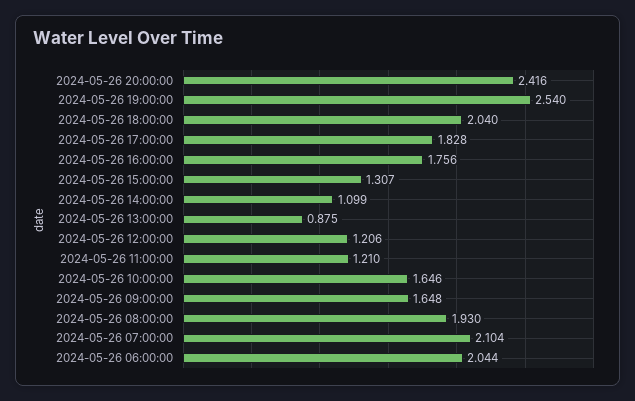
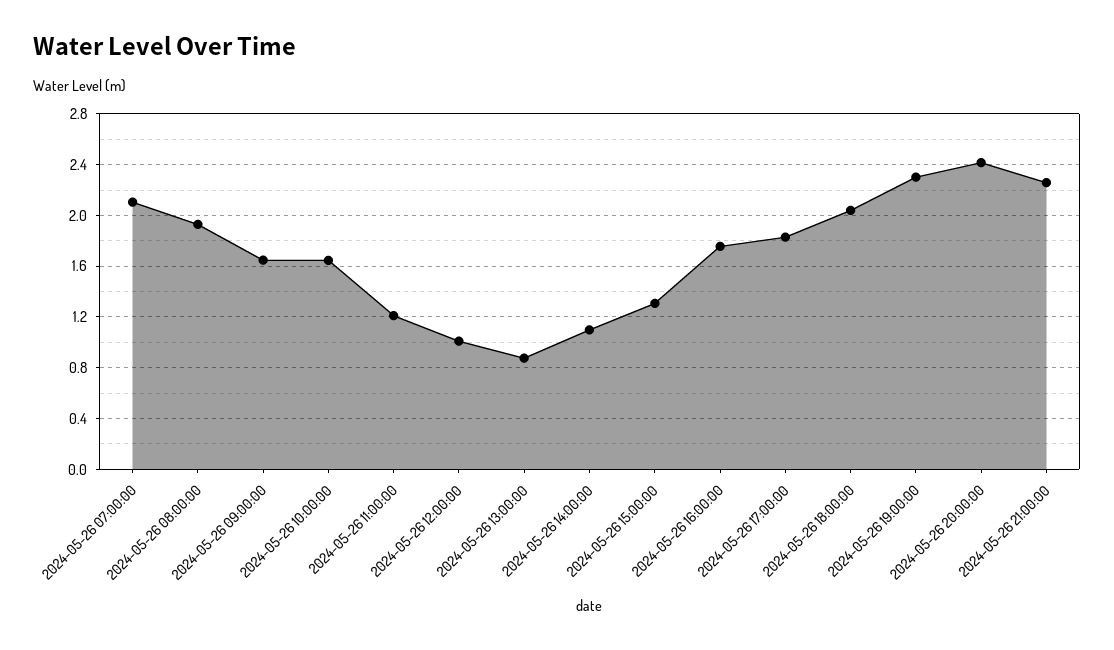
2024-05-26 19:00:00: 2.54 -> 2.3
2024-05-26 12:00:00: 1.206 -> 1
2024-05-26 06:00:00: 2.044 -> none
2024-05-26 21:00:00: none -> 2.25

